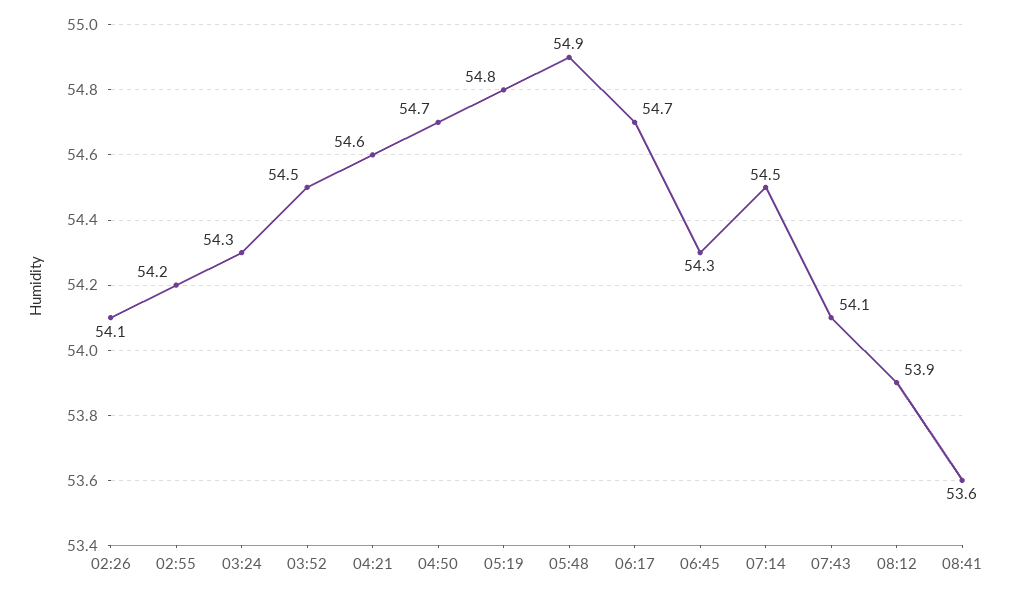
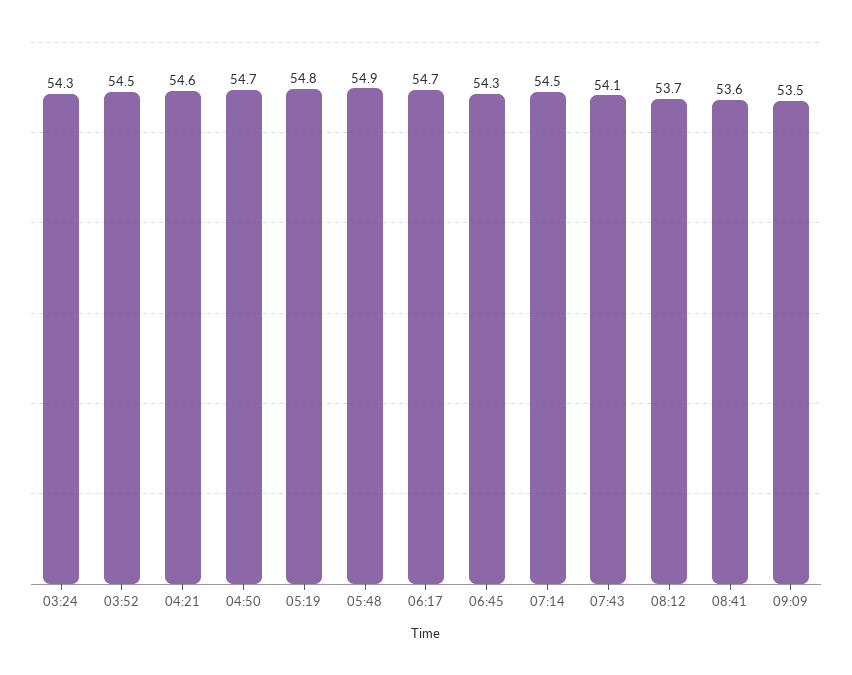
02:26: 54.1 -> none
02:55: 54.2 -> none
08:12: 53.9 -> 53.7
09:09: none -> 53.5

